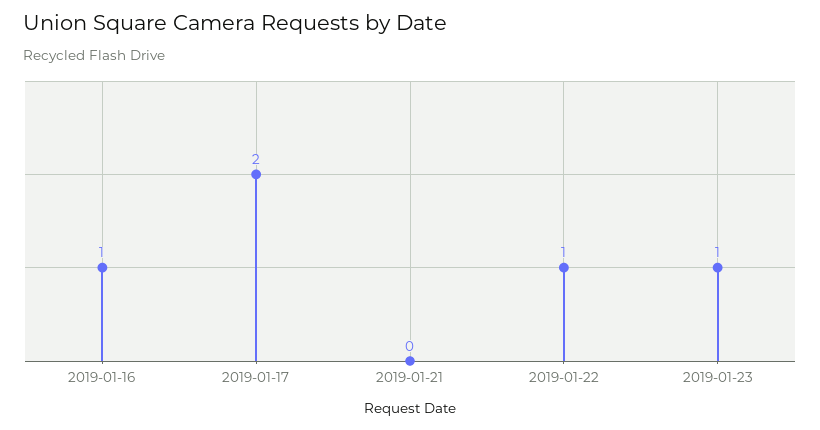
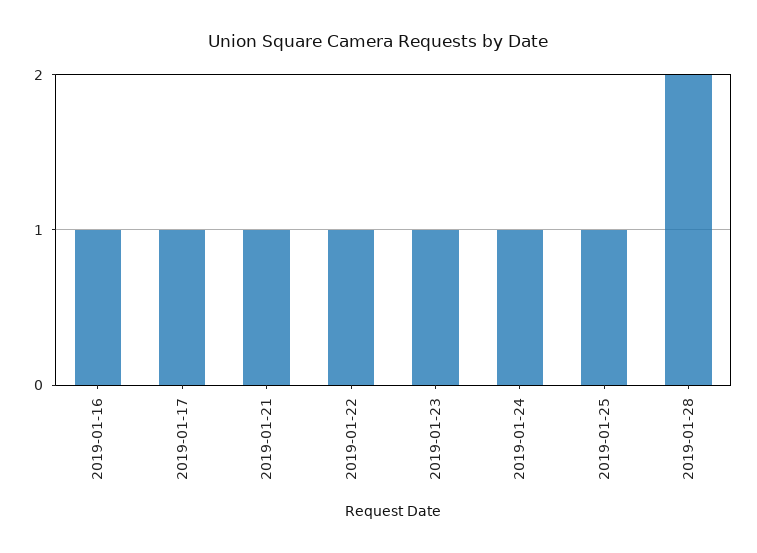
2019-01-17: 2 -> 1
2019-01-21: 0 -> 1
2019-01-24: none -> 1
2019-01-25: none -> 1
2019-01-28: none -> 2

